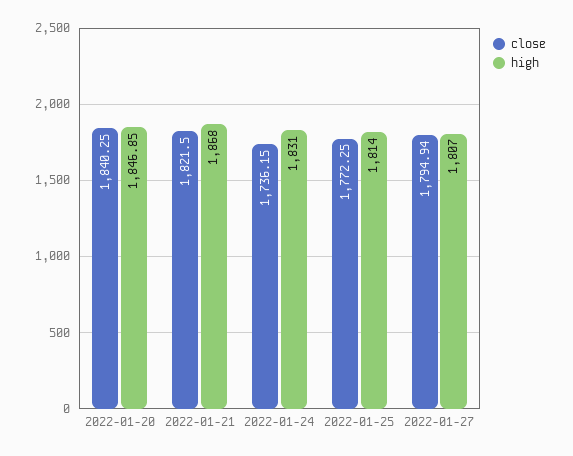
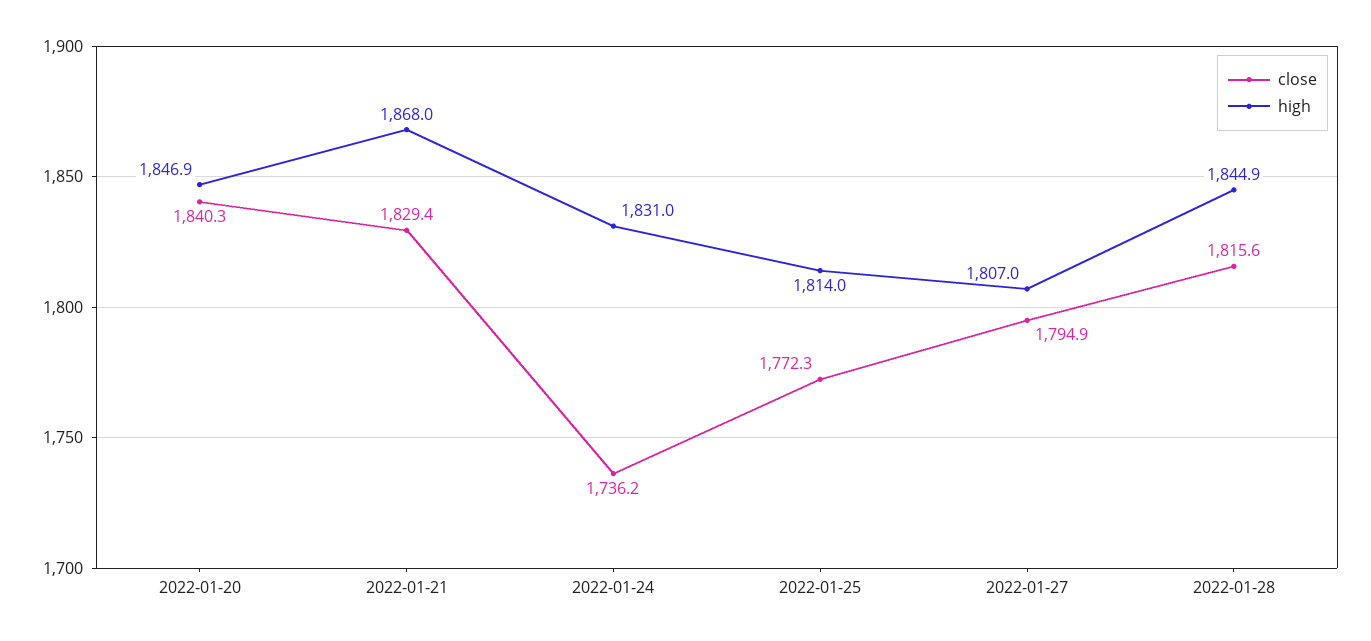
close, 2022-01-21: 1821.5 -> 1829.4
close, 2022-01-28: none -> 1815.6
high, 2022-01-28: none -> 1844.9

